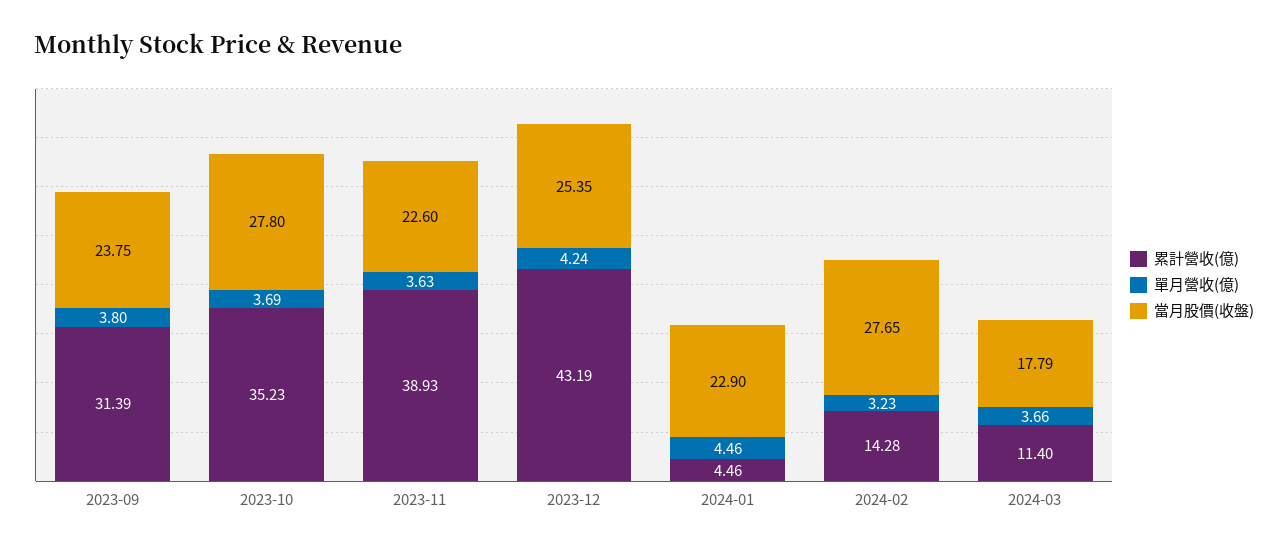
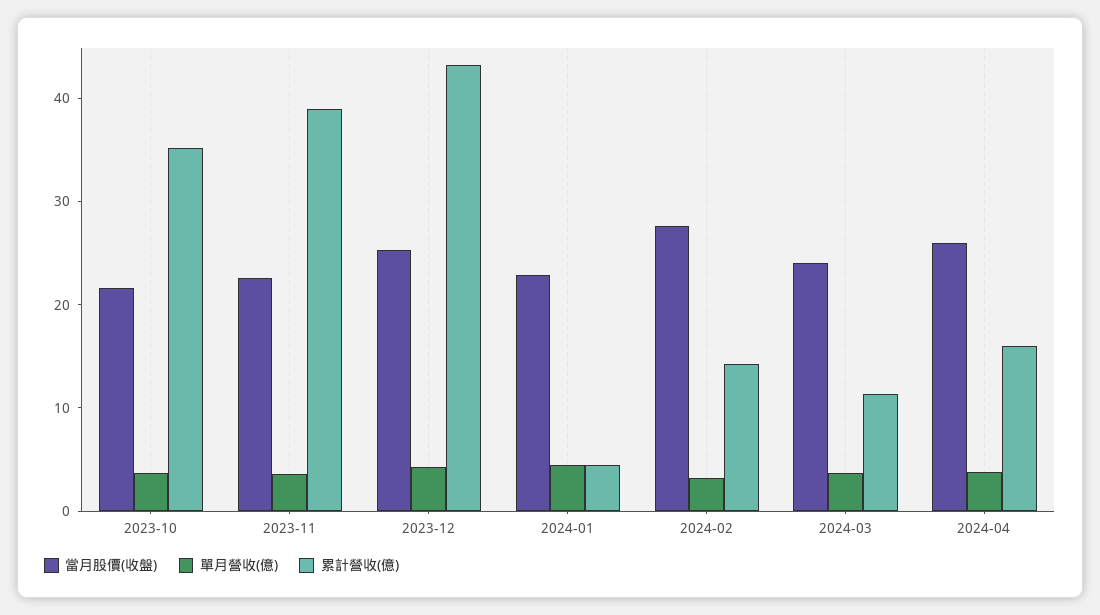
累計營收(億), 2023-09: 31.39 -> none
單月營收(億), 2023-09: 3.8 -> none
當月股價(收盤), 2023-09: 23.75 -> none
當月股價(收盤), 2023-10: 27.8 -> 22
當月股價(收盤), 2024-03: 17.79 -> 24
當月股價(收盤), 2024-04: none -> 26
單月營收(億), 2024-04: none -> 4
累計營收(億), 2024-04: none -> 16

